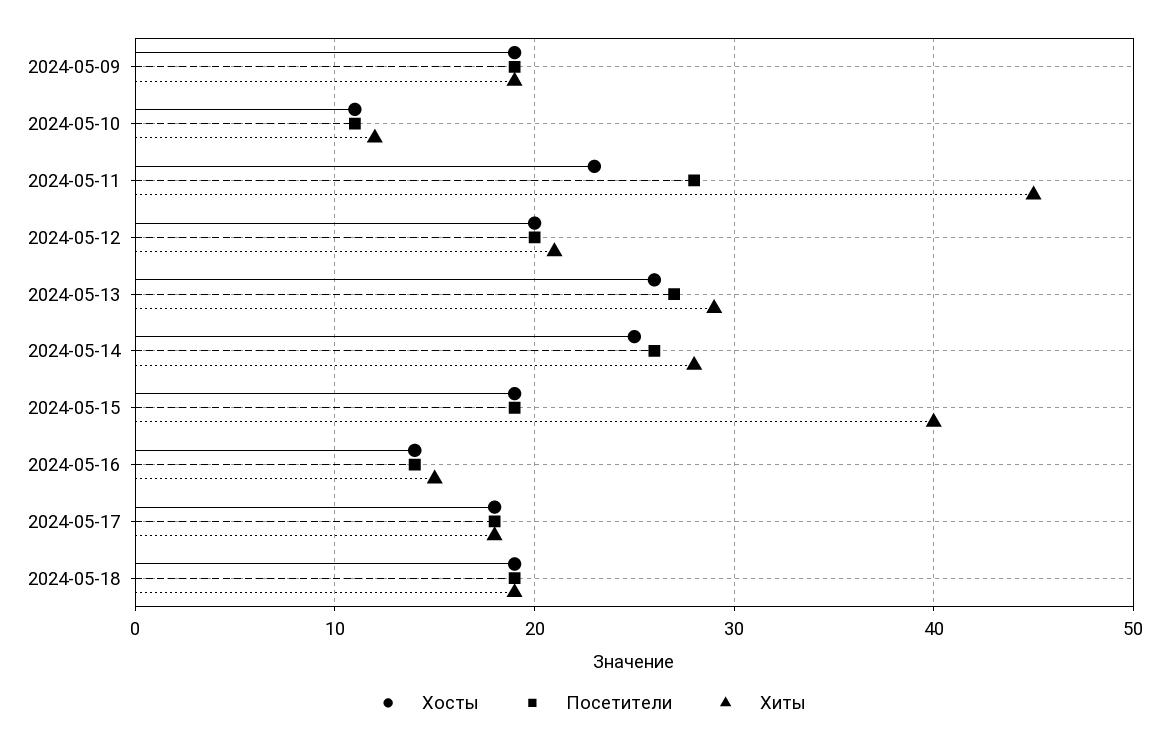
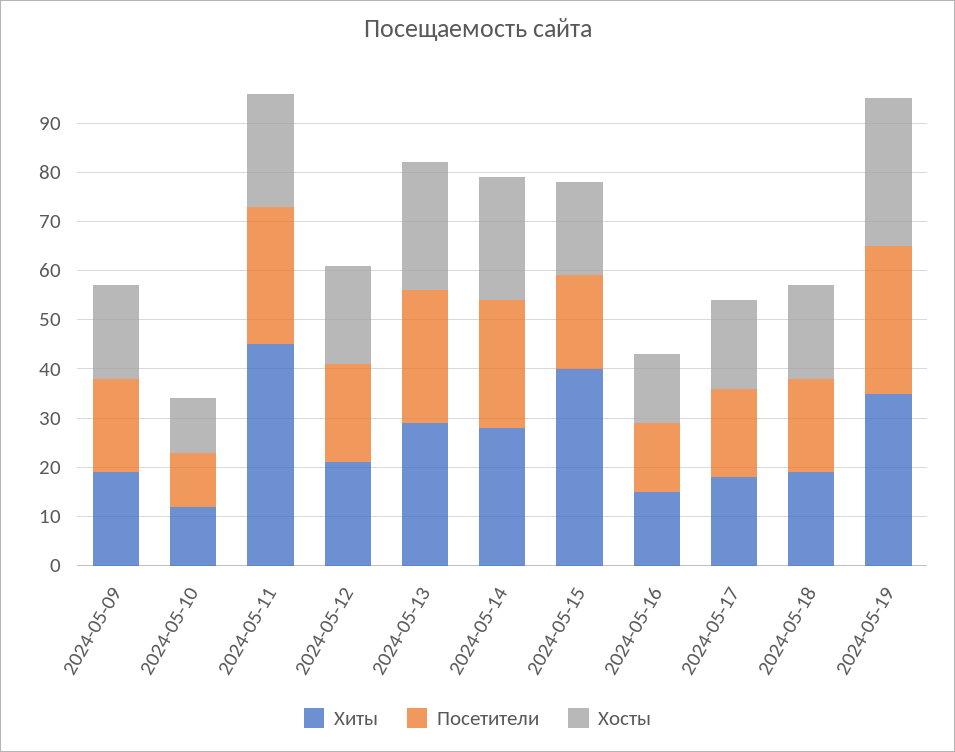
Хиты, 2024-05-19: none -> 35
Посетители, 2024-05-19: none -> 30
Хосты, 2024-05-19: none -> 30

